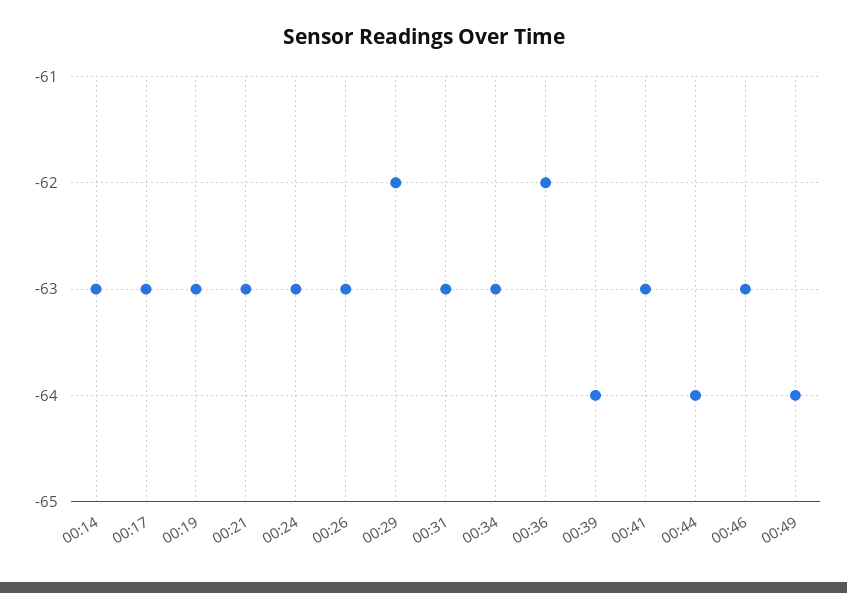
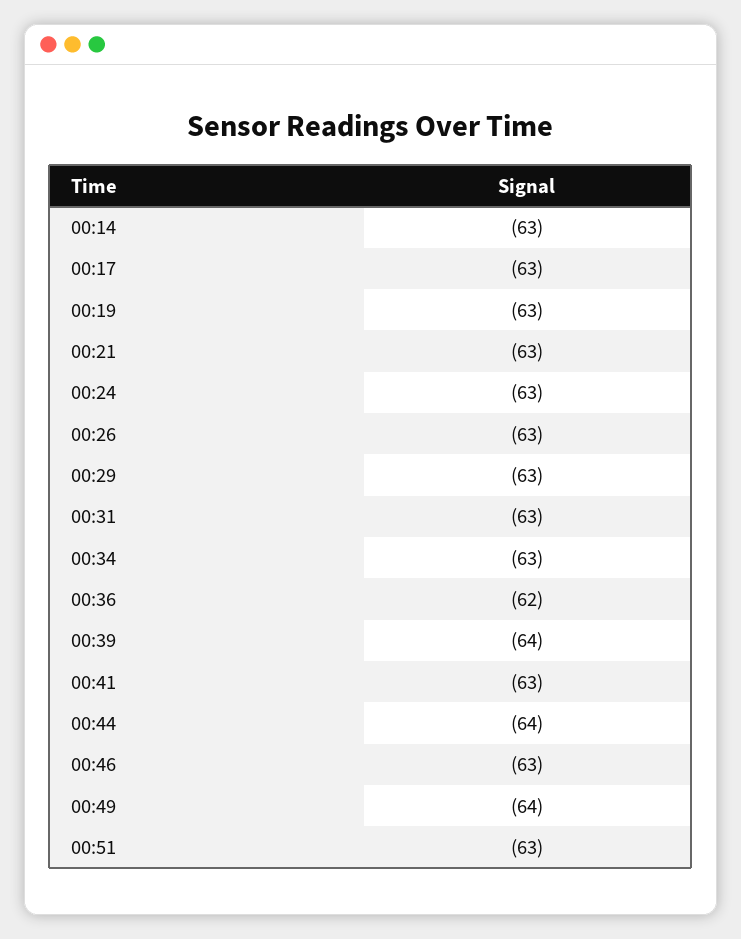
00:29: -62 -> -63
00:51: none -> -63

